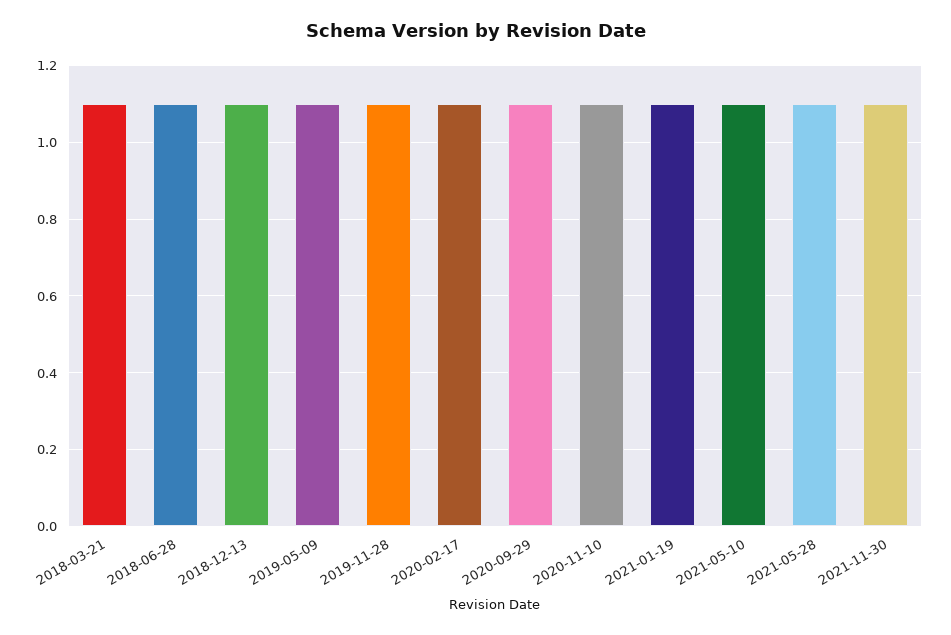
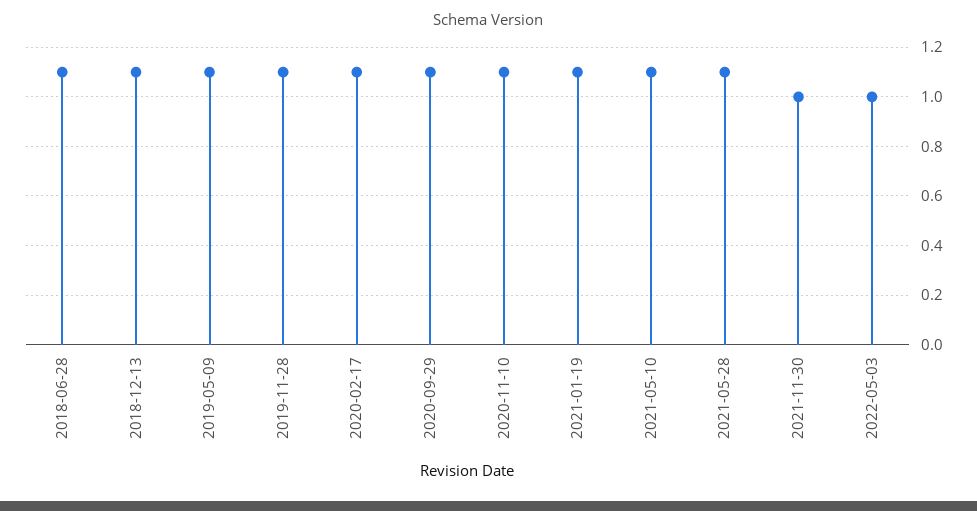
2018-03-21: 1.1 -> none
2021-11-30: 1.1 -> 1
2022-05-03: none -> 1

